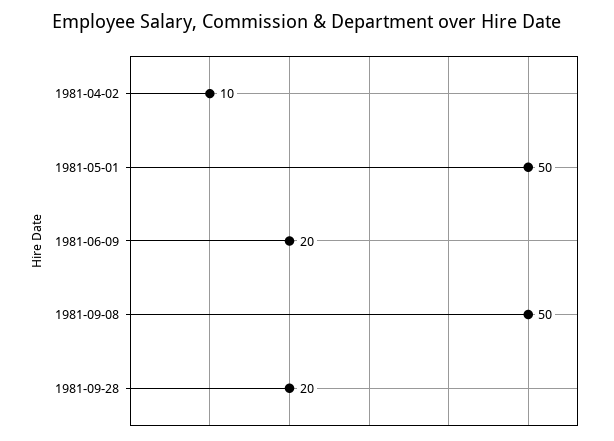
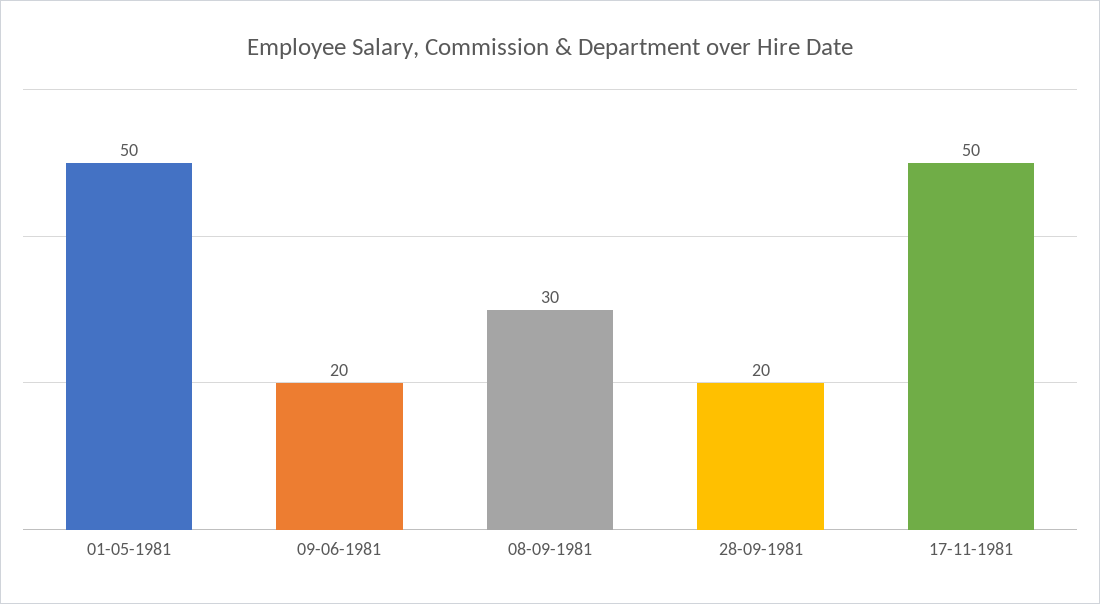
1981-04-02: 10 -> none
1981-09-08: 50 -> 30
17-11-1981: none -> 50

